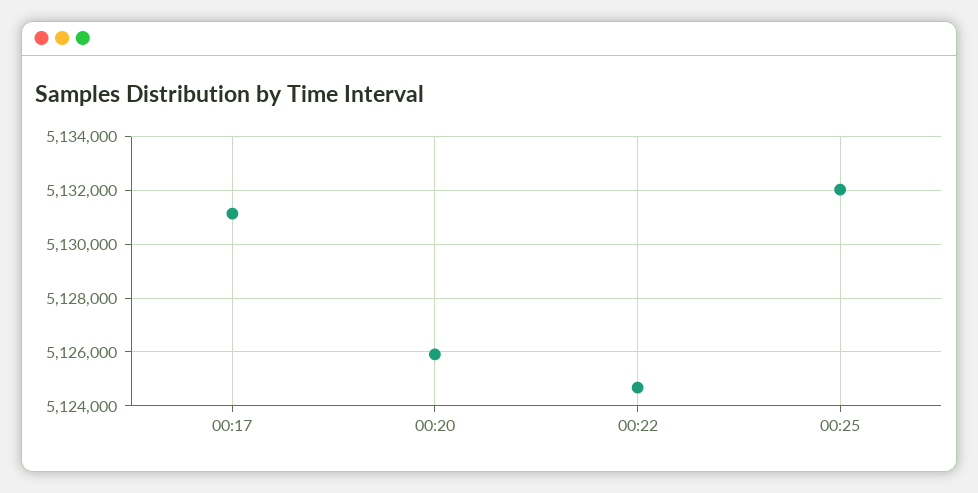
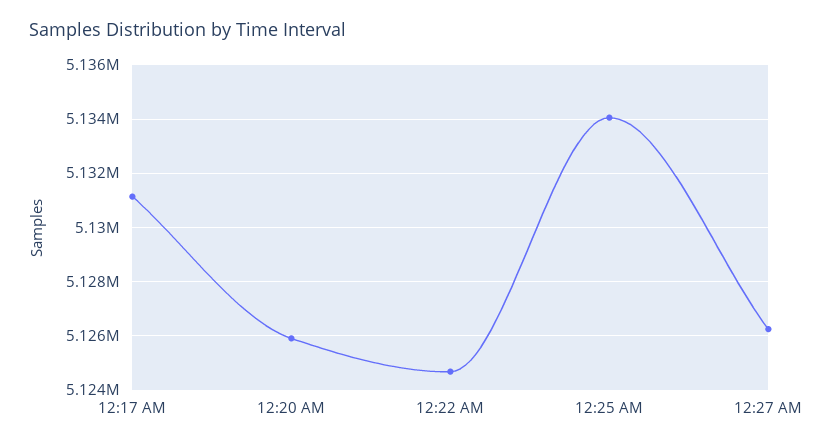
00:25: 5132000 -> 5134000
12:27 AM: none -> 5126250

